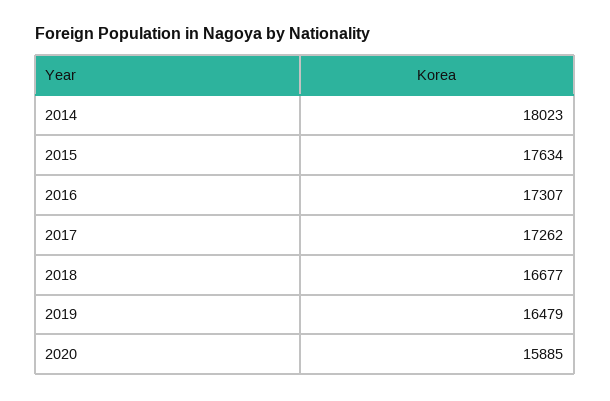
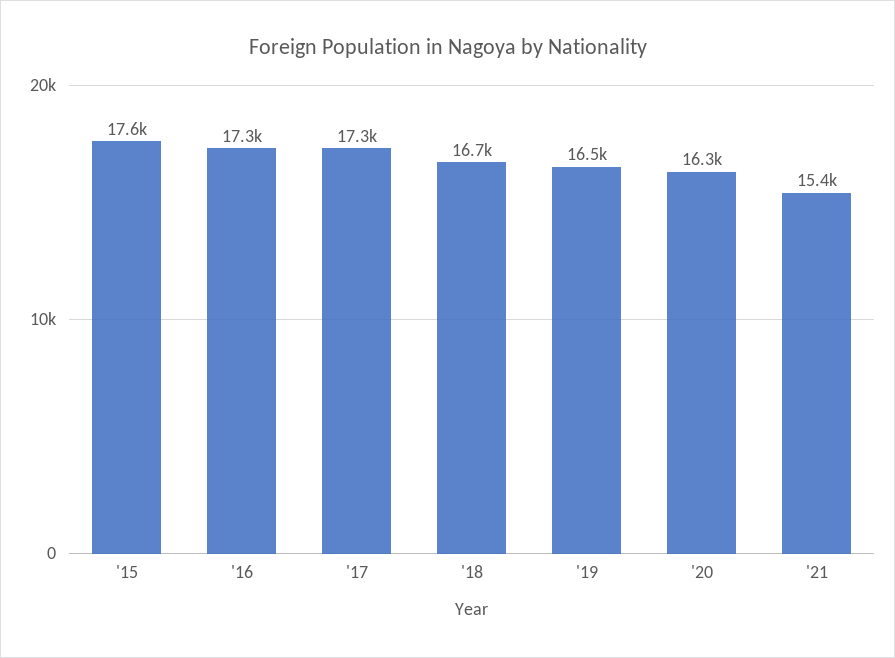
2014: 18023 -> none
2020: 15885 -> 16300
'21: none -> 15400

